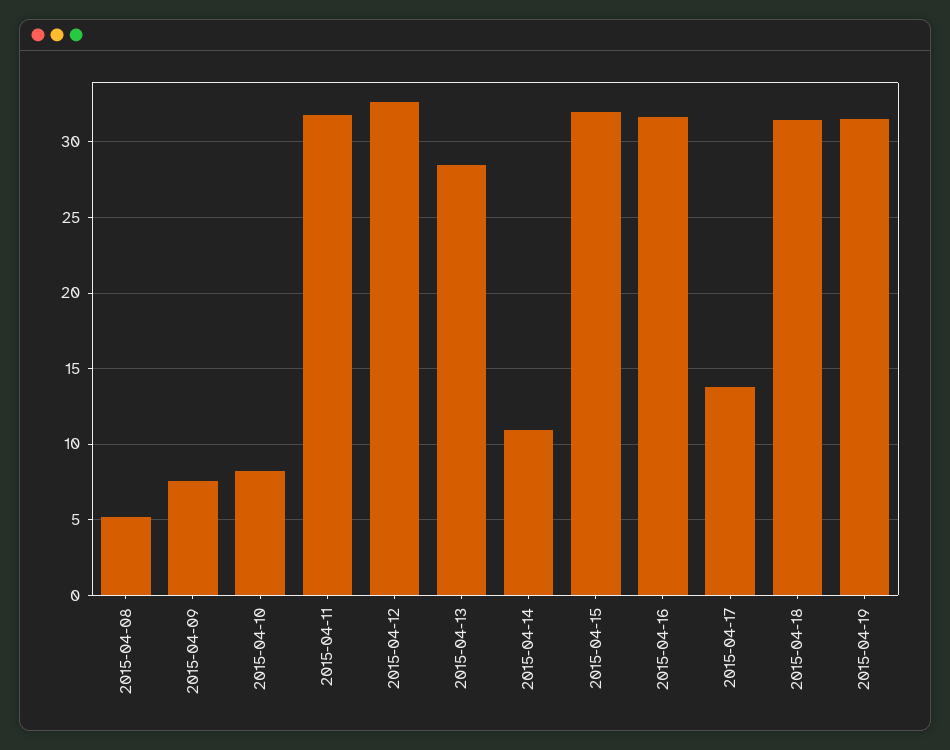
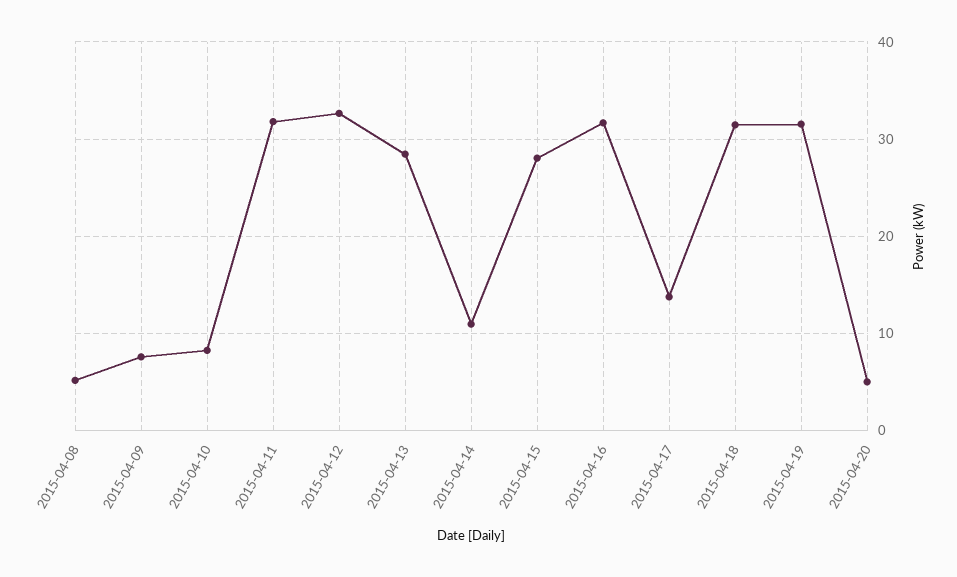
2015-04-15: 32 -> 28
2015-04-20: none -> 5

